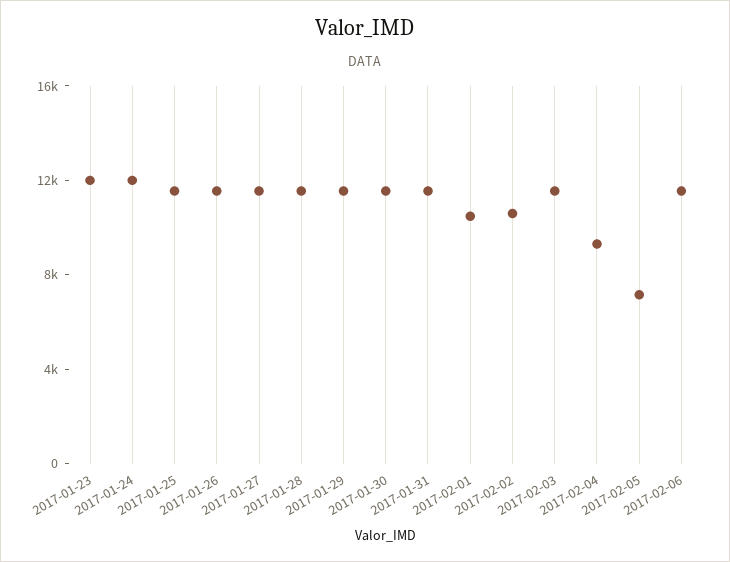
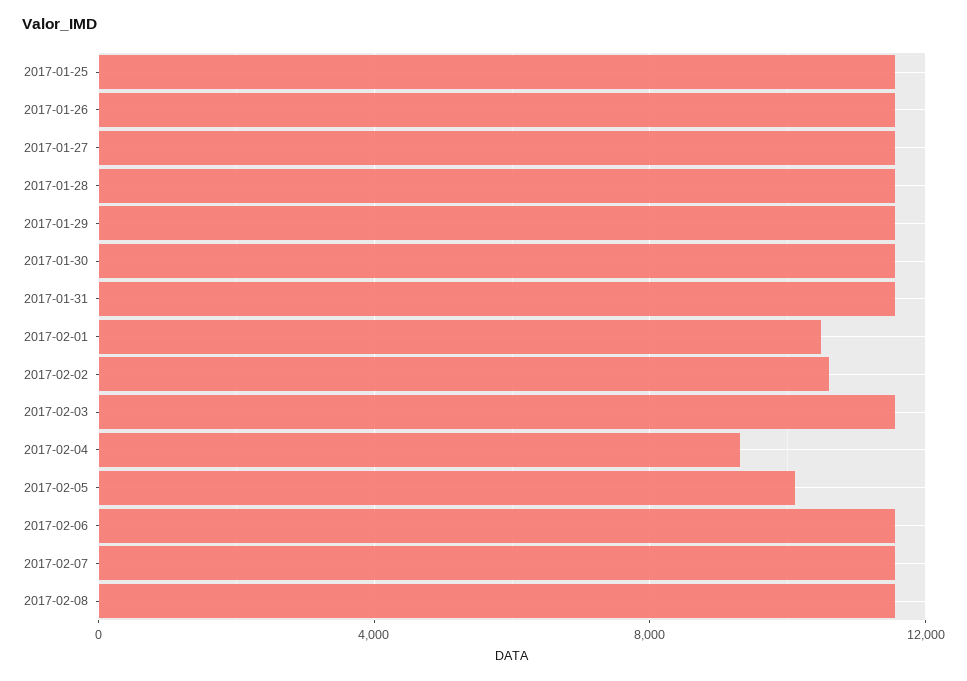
2017-01-23: 12000 -> none
2017-01-24: 12000 -> none
2017-02-05: 7000 -> 10000
2017-02-07: none -> 11500
2017-02-08: none -> 11500

